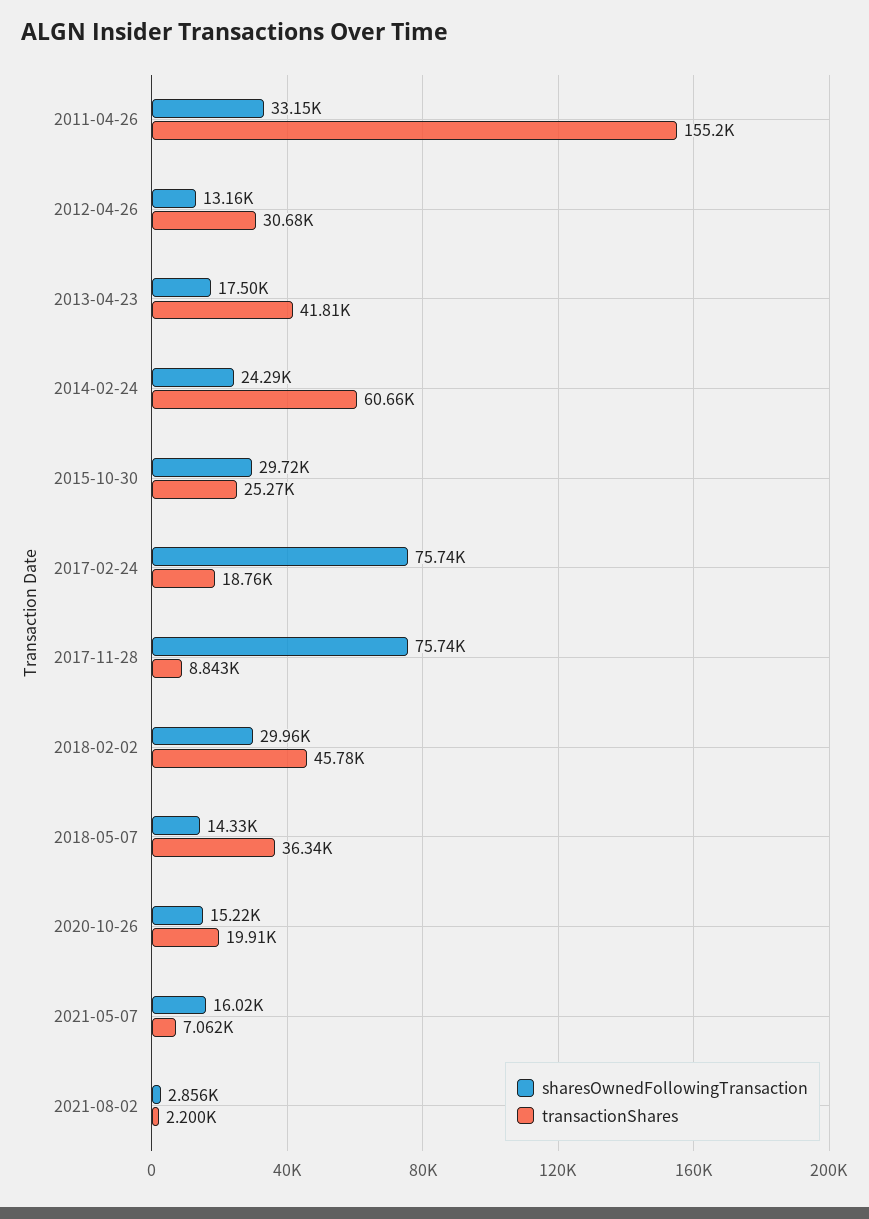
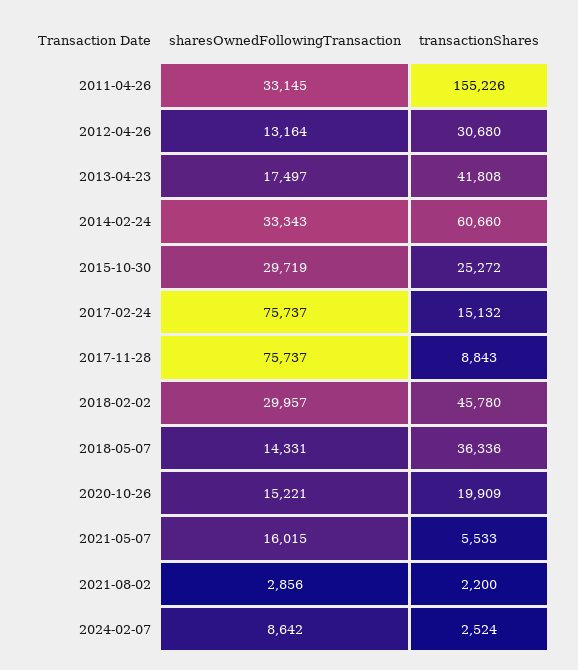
sharesOwnedFollowingTransaction, 2014-02-24: 24290 -> 33343
transactionShares, 2017-02-24: 18760 -> 15132
transactionShares, 2021-05-07: 7062 -> 5533
sharesOwnedFollowingTransaction, 2024-02-07: none -> 8642
transactionShares, 2024-02-07: none -> 2524

